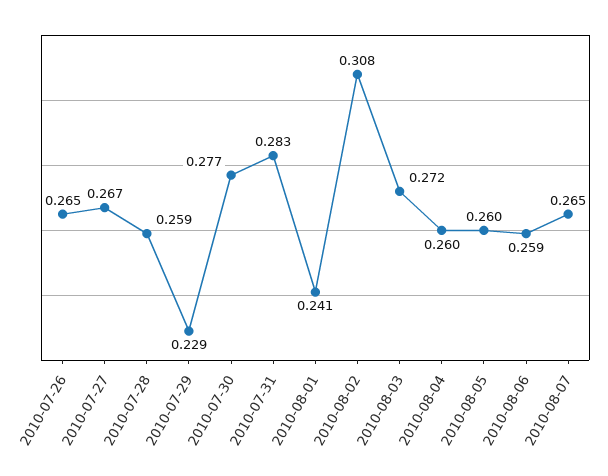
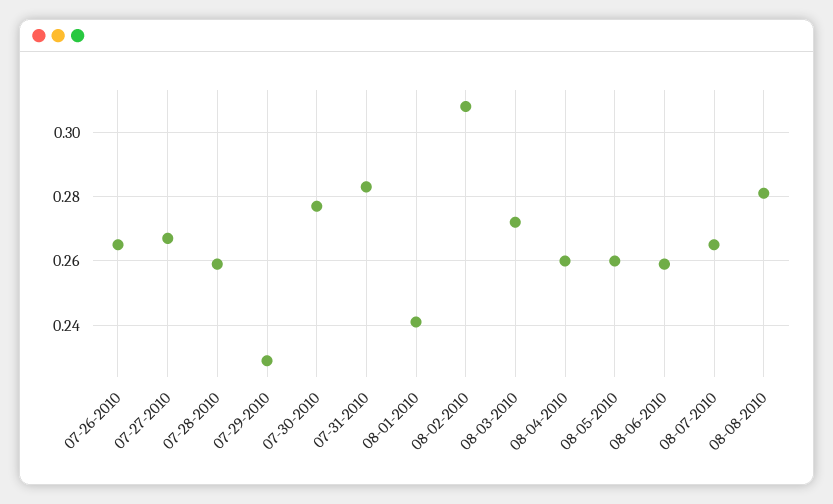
08-08-2010: none -> 0.28

